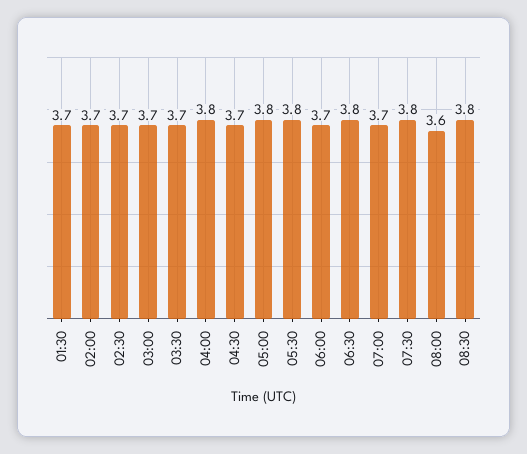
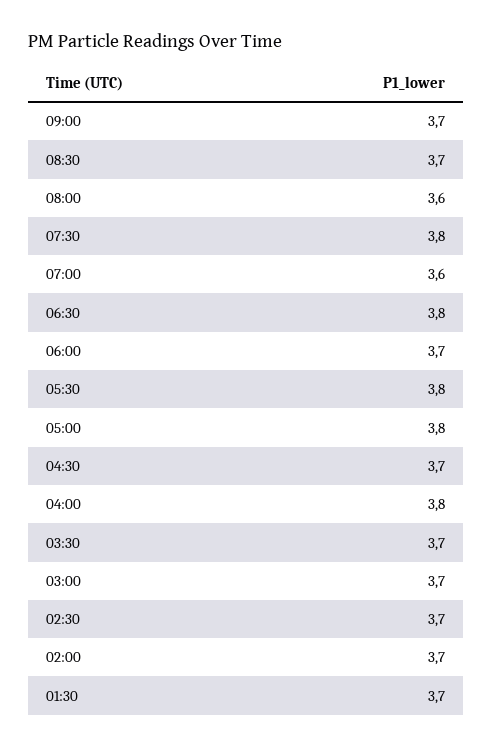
07:00: 3.7 -> 3.6
08:30: 3.8 -> 3.7
09:00: none -> 3.7

